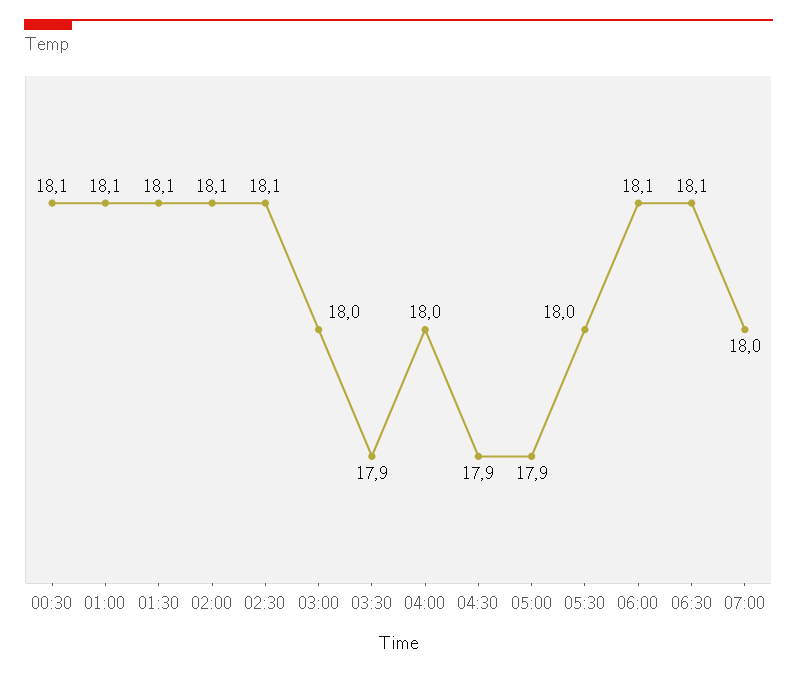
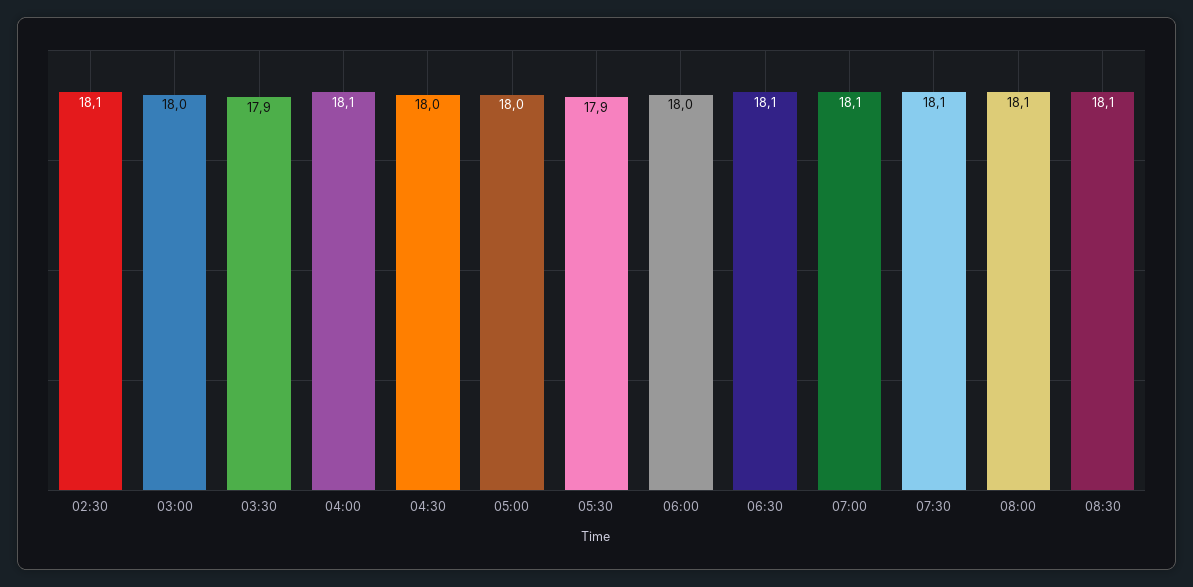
00:30: 18.1 -> none
01:00: 18.1 -> none
01:30: 18.1 -> none
02:00: 18.1 -> none
04:00: 18 -> 18.1
04:30: 17.9 -> 18
05:00: 17.9 -> 18
05:30: 18 -> 17.9
06:00: 18.1 -> 18
07:00: 18 -> 18.1
07:30: none -> 18.1
08:00: none -> 18.1
08:30: none -> 18.1

